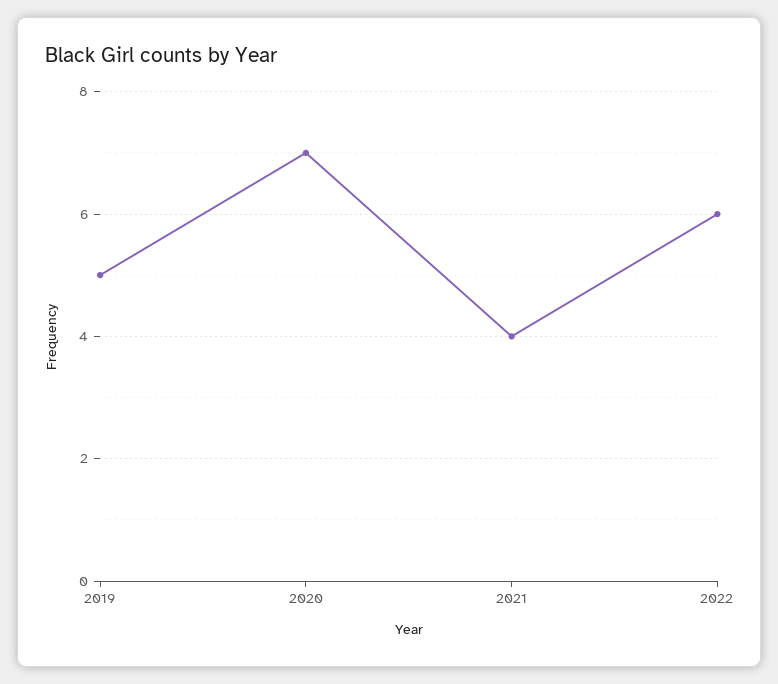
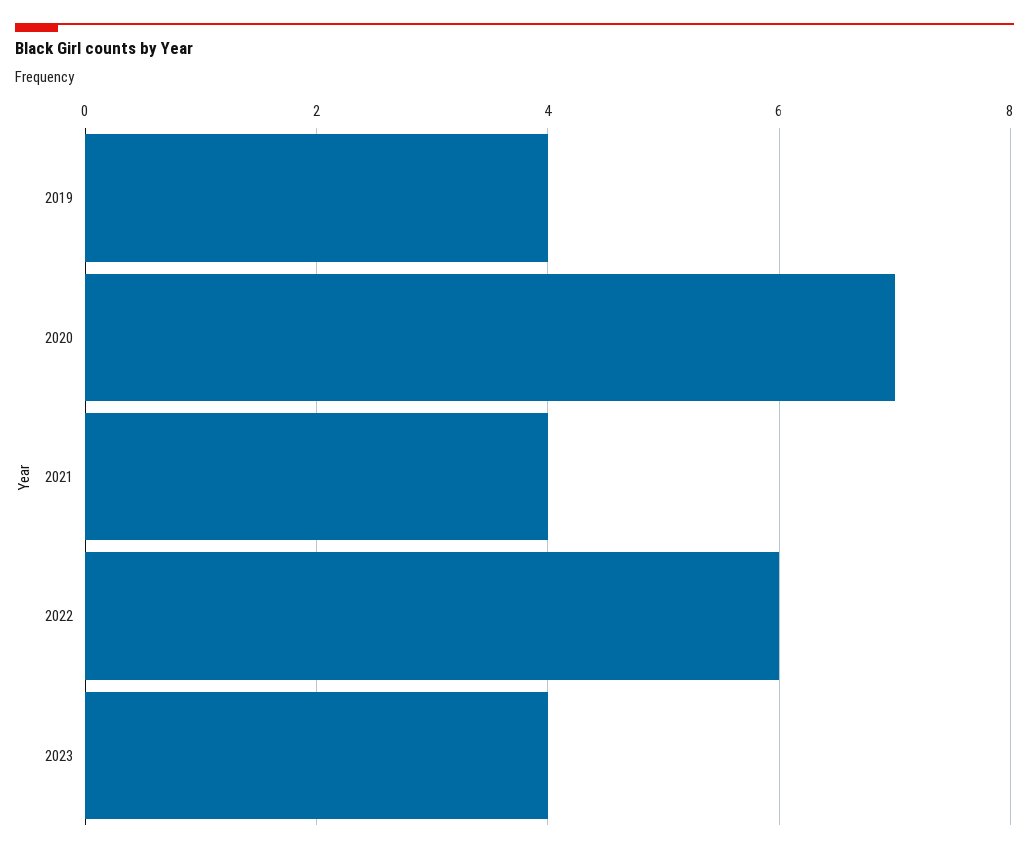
2019: 5 -> 4
2023: none -> 4

